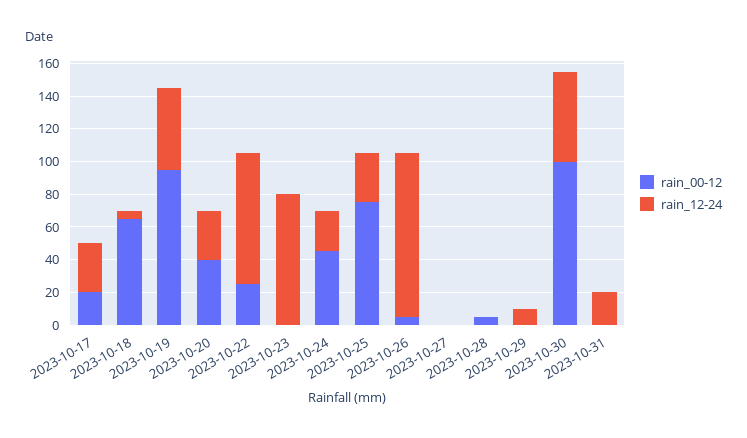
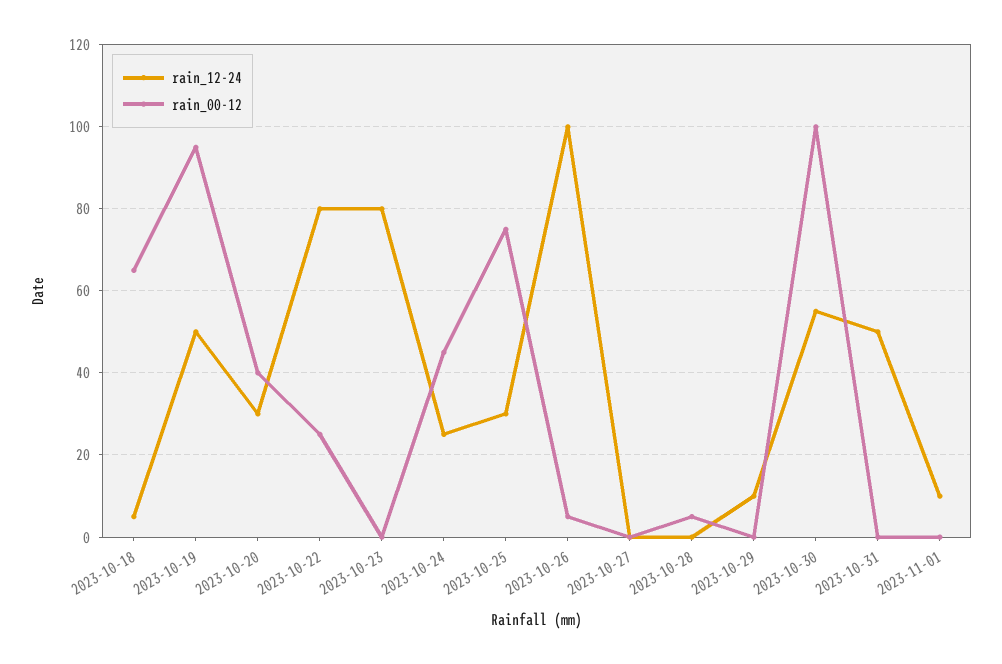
rain_00-12, 2023-10-17: 20 -> none
rain_12-24, 2023-10-17: 30 -> none
rain_12-24, 2023-10-31: 20 -> 50
rain_12-24, 2023-11-01: none -> 10
rain_00-12, 2023-11-01: none -> 0

